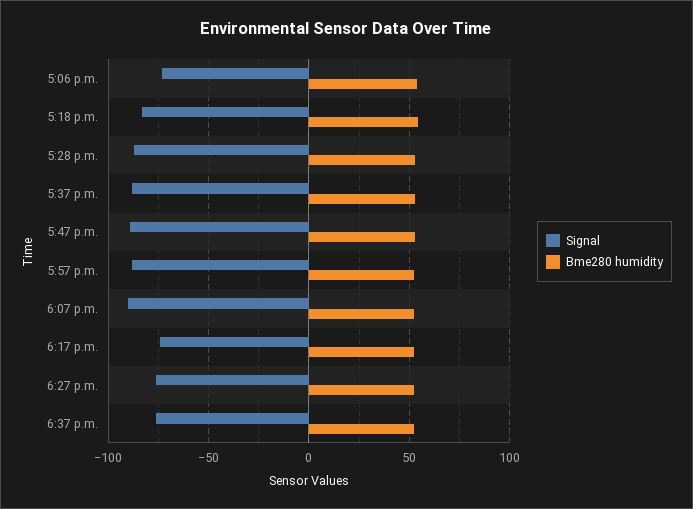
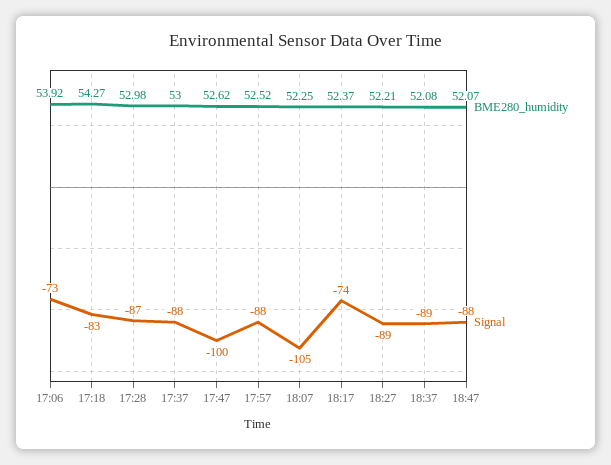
Signal, 5:47 p.m.: -90 -> -100
Signal, 6:07 p.m.: -90 -> -105
Signal, 6:27 p.m.: -75 -> -89
Signal, 6:37 p.m.: -75 -> -89
Bme280 humidity, 18:47: none -> 52.07
Signal, 18:47: none -> -88

